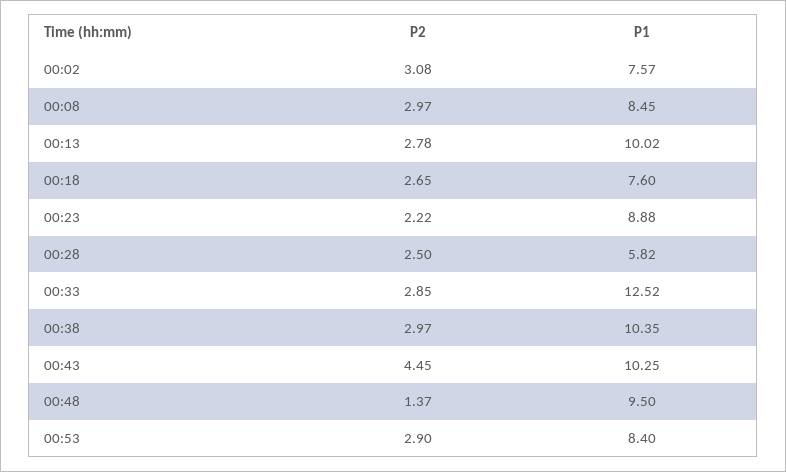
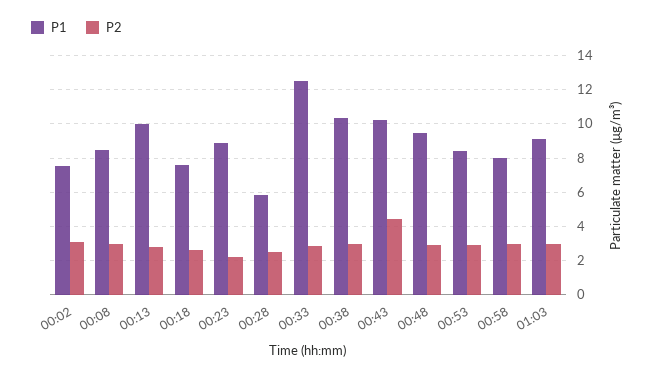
P2, 00:48: 1.37 -> 3
P1, 00:58: none -> 8
P2, 00:58: none -> 3
P1, 01:03: none -> 9
P2, 01:03: none -> 3

